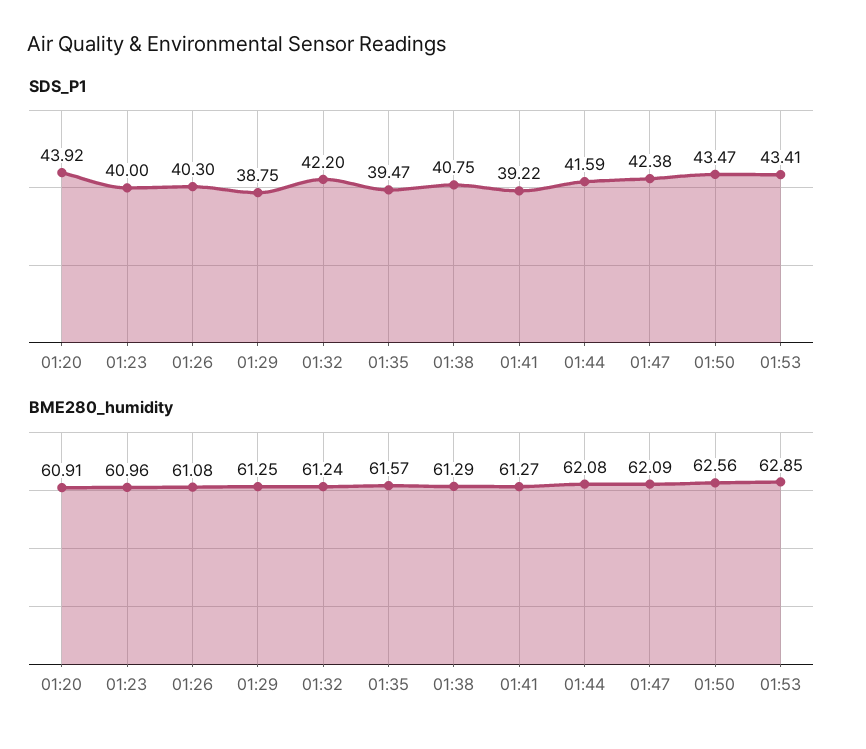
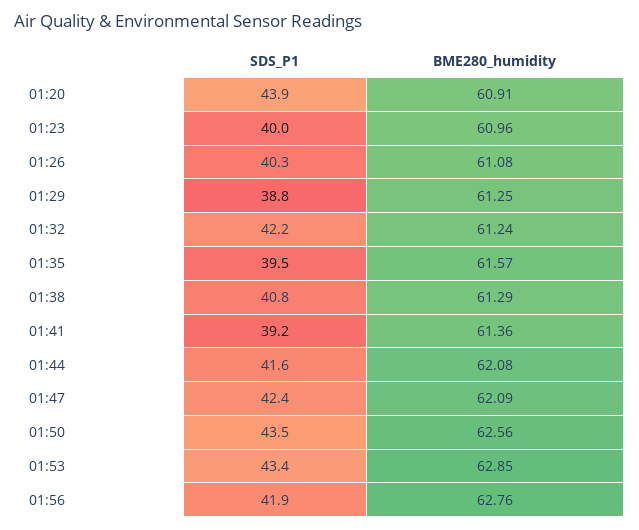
BME280_humidity, 01:41: 61.27 -> 61.36
SDS_P1, 01:56: none -> 41.9
BME280_humidity, 01:56: none -> 62.76

